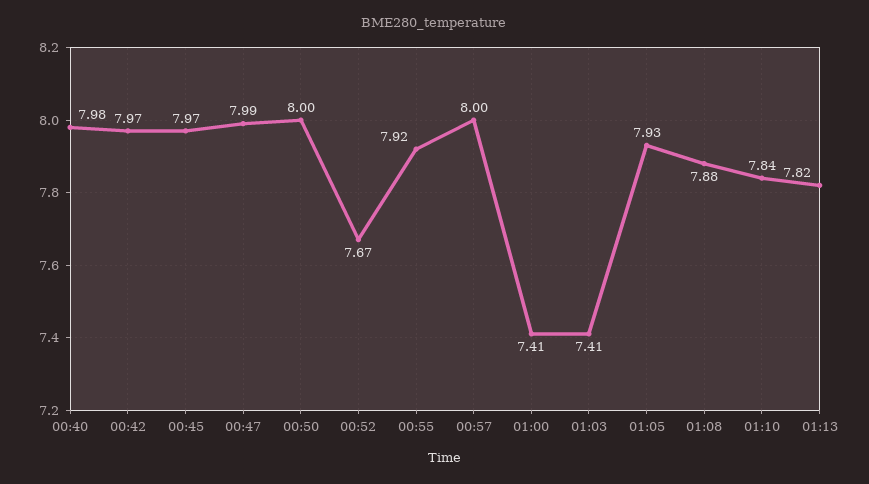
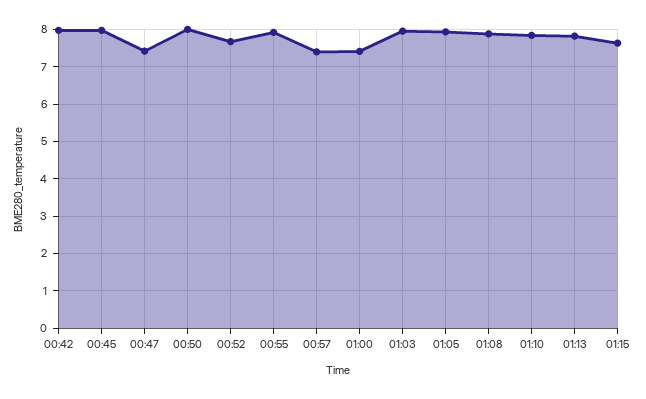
00:40: 7.98 -> none
00:47: 7.99 -> 7.4
00:57: 8 -> 7.4
01:03: 7.41 -> 8
01:15: none -> 7.6

